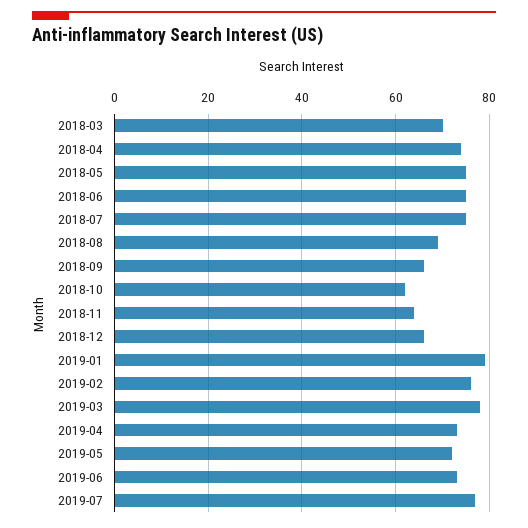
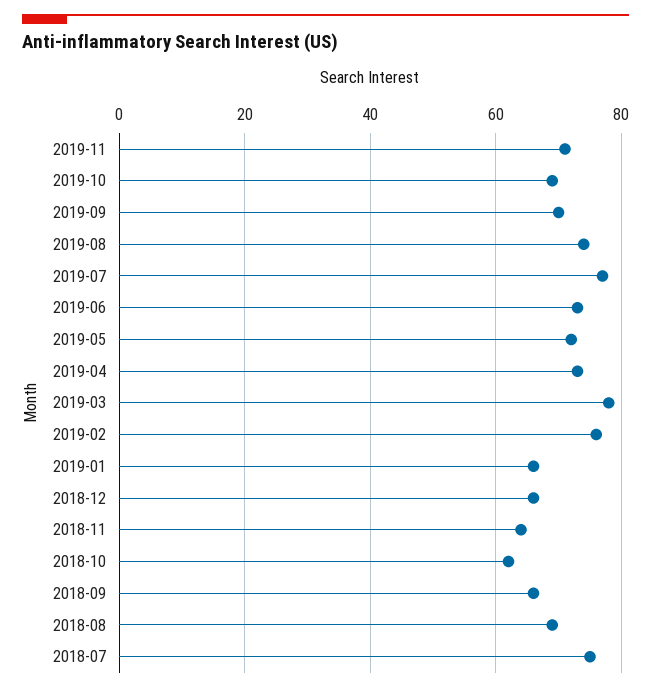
2018-03: 70 -> none
2018-04: 75 -> none
2018-05: 75 -> none
2018-06: 75 -> none
2019-01: 80 -> 65
2019-11: none -> 70
2019-10: none -> 70
2019-09: none -> 70
2019-08: none -> 75

